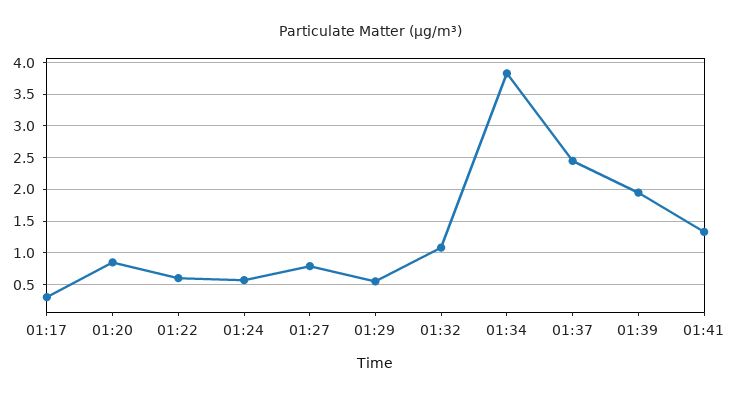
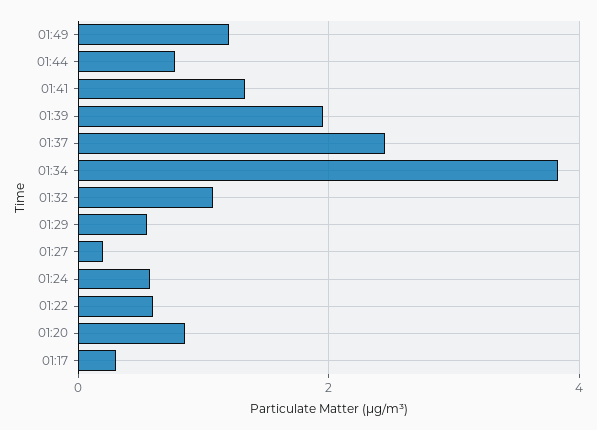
01:27: 0.8 -> 0.2
01:49: none -> 1.2
01:44: none -> 0.8

